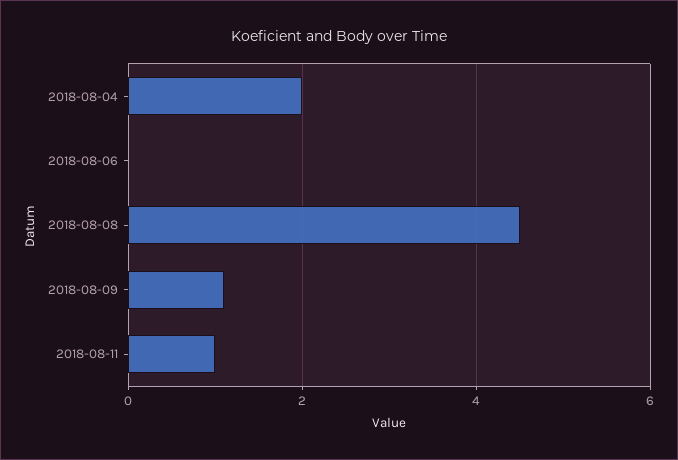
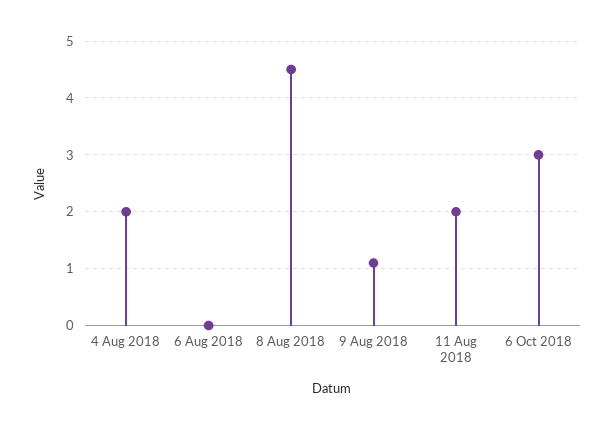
2018-08-11: 1 -> 2
6 Oct 2018: none -> 3

